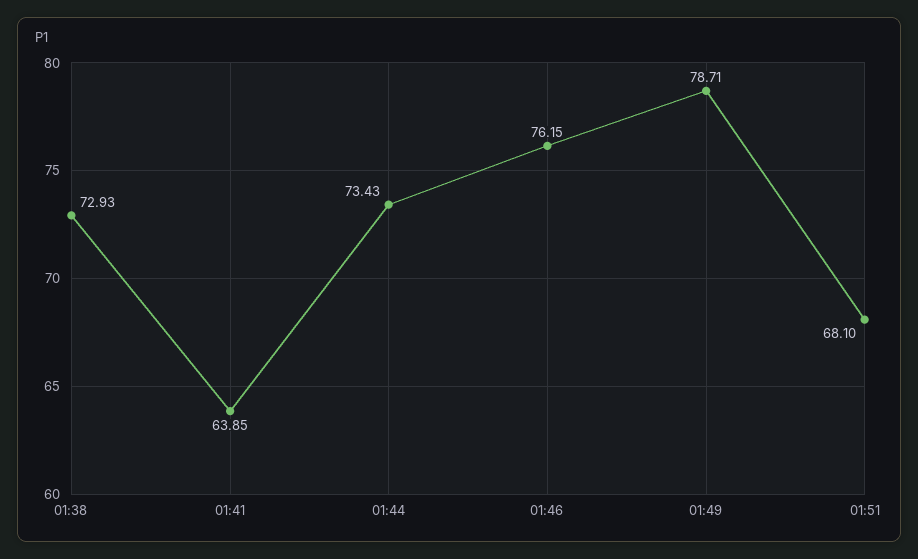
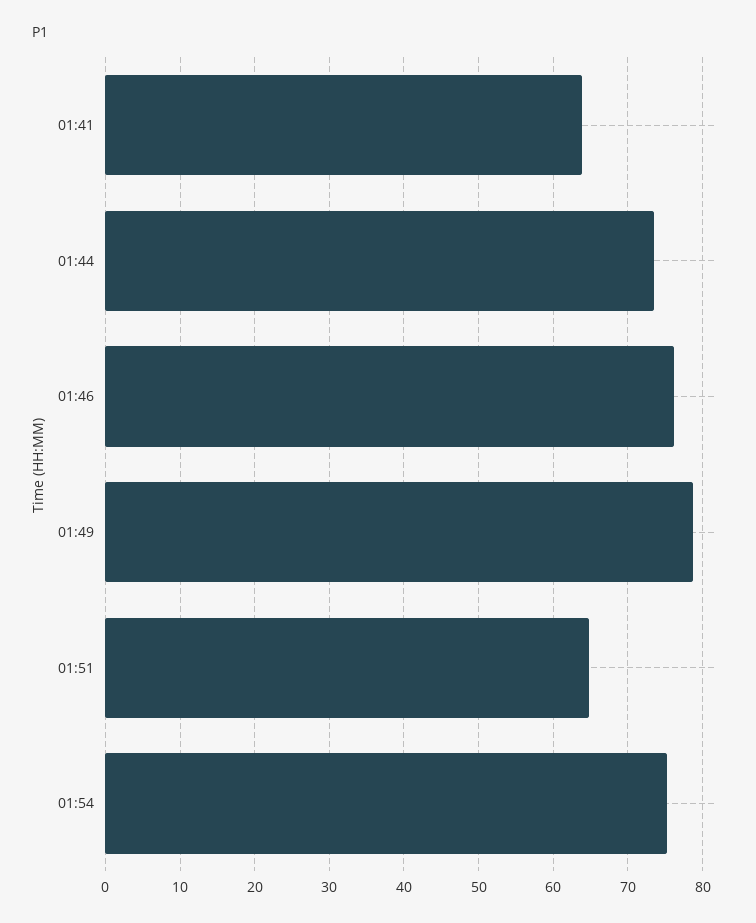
01:38: 72.93 -> none
01:51: 68.1 -> 65
01:54: none -> 75

